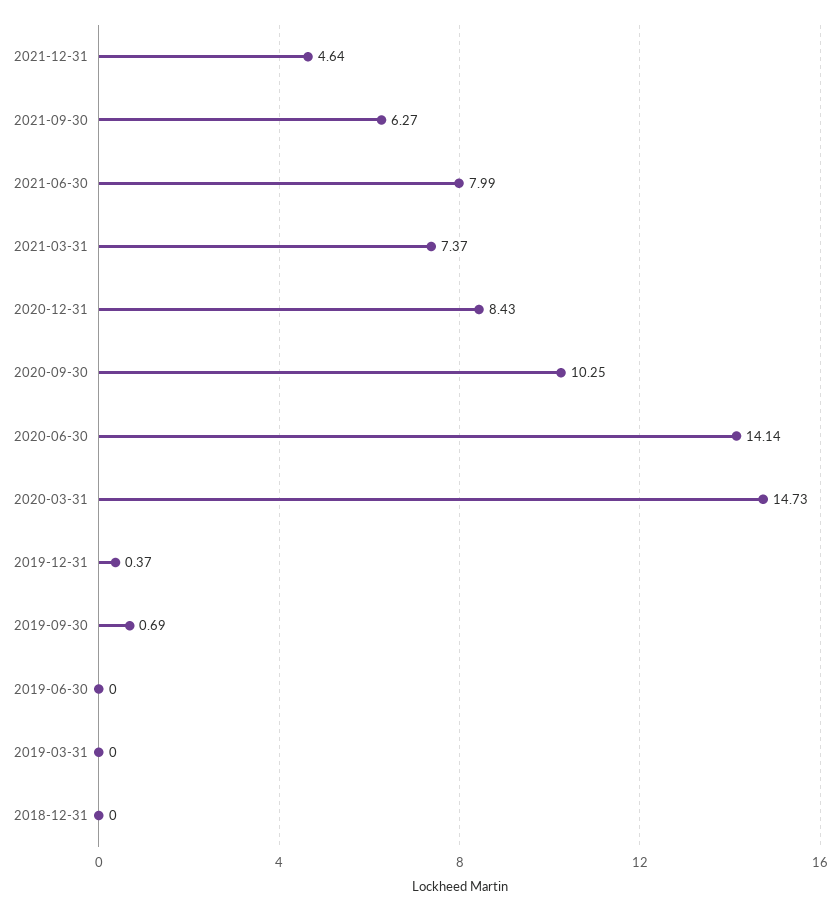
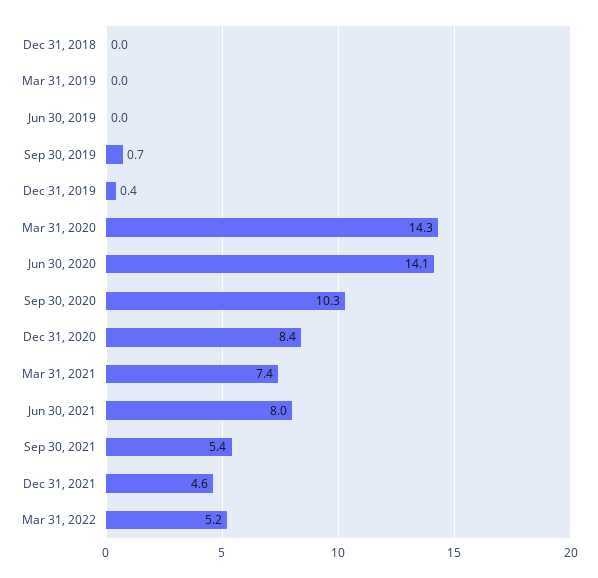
2021-09-30: 6.27 -> 5.4
2020-03-31: 14.73 -> 14.3
Mar 31, 2022: none -> 5.2

